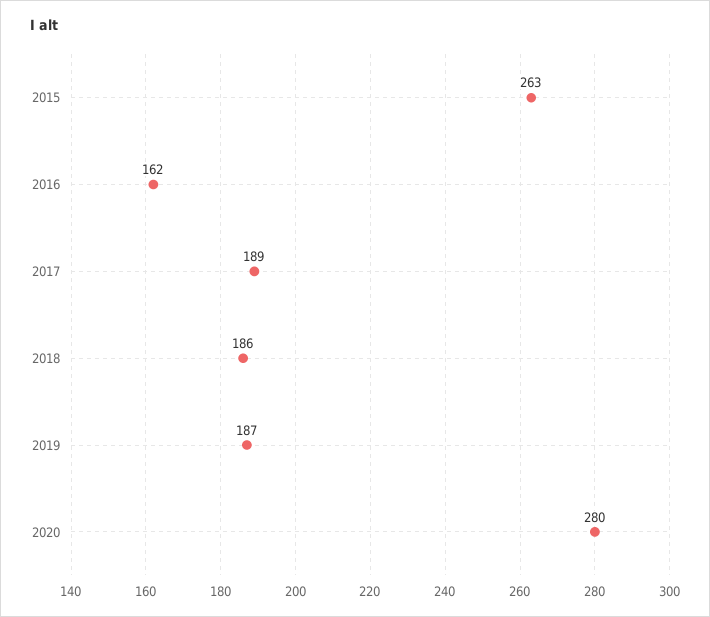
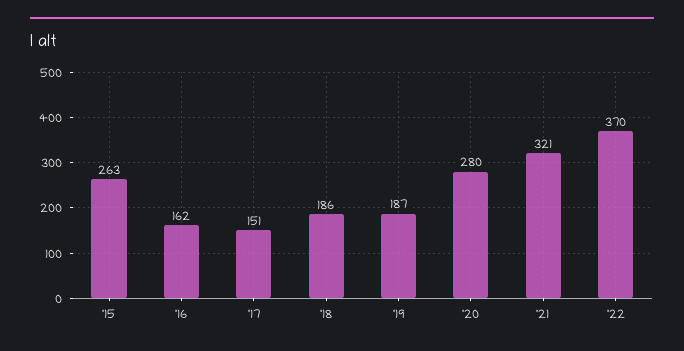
2017: 189 -> 151
'21: none -> 321
'22: none -> 370

